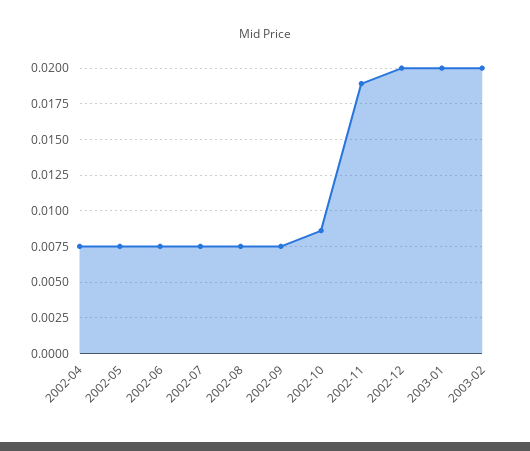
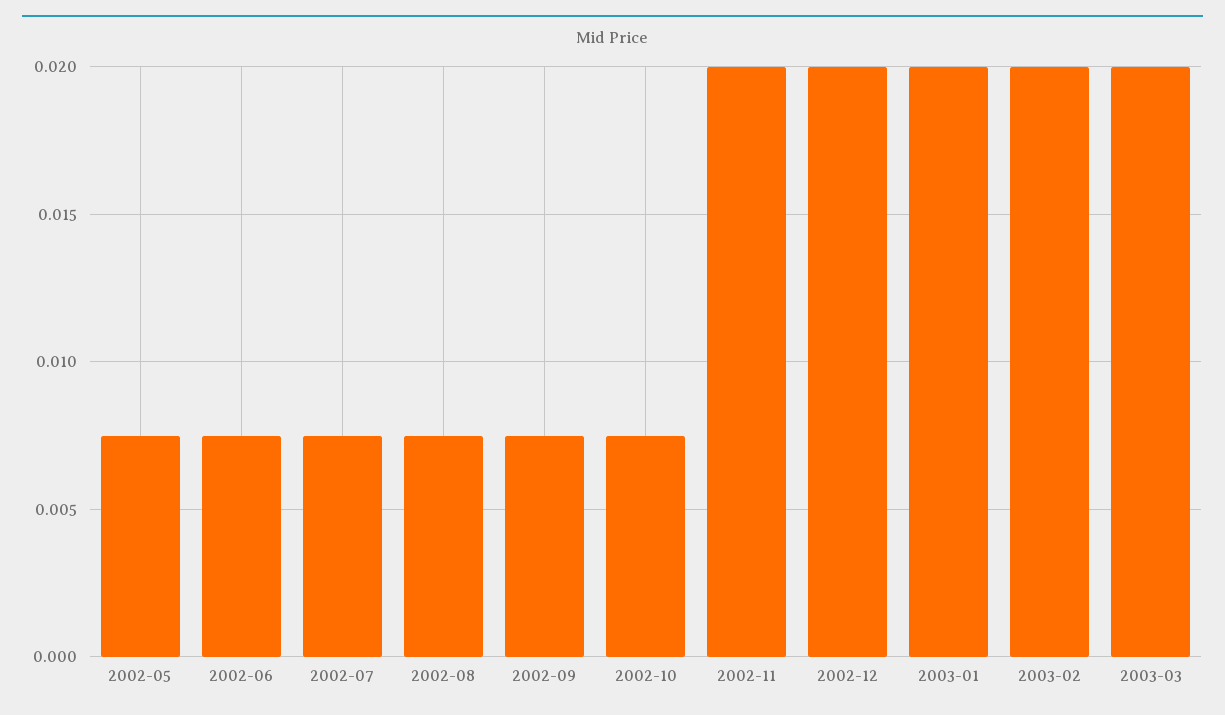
2002-04: 0.0075 -> none
2002-10: 0.0085 -> 0.0075
2002-11: 0.019 -> 0.02
2003-03: none -> 0.02

